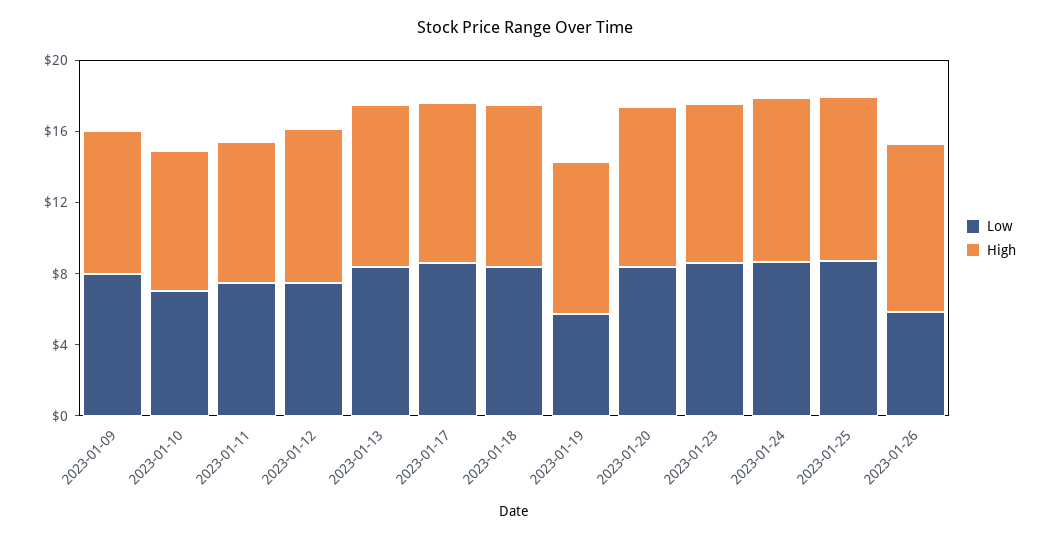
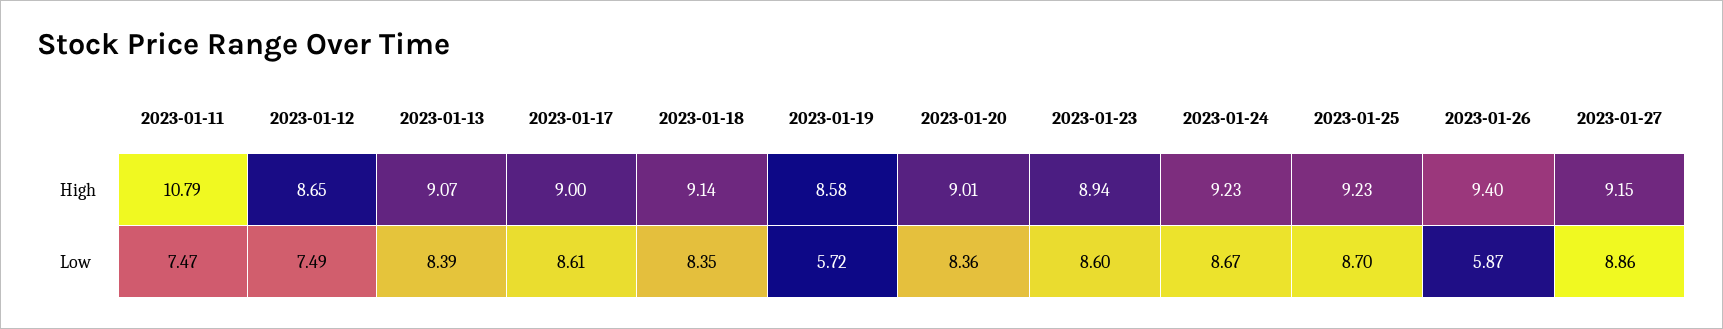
Low, 2023-01-09: 8 -> none
High, 2023-01-09: 8 -> none
Low, 2023-01-10: 7 -> none
High, 2023-01-10: 8 -> none
High, 2023-01-11: 8 -> 10.79
High, 2023-01-27: none -> 9.15
Low, 2023-01-27: none -> 8.86

